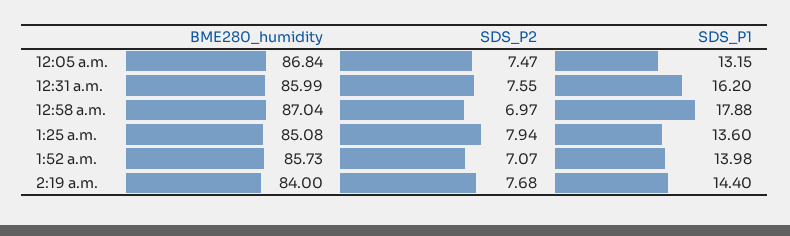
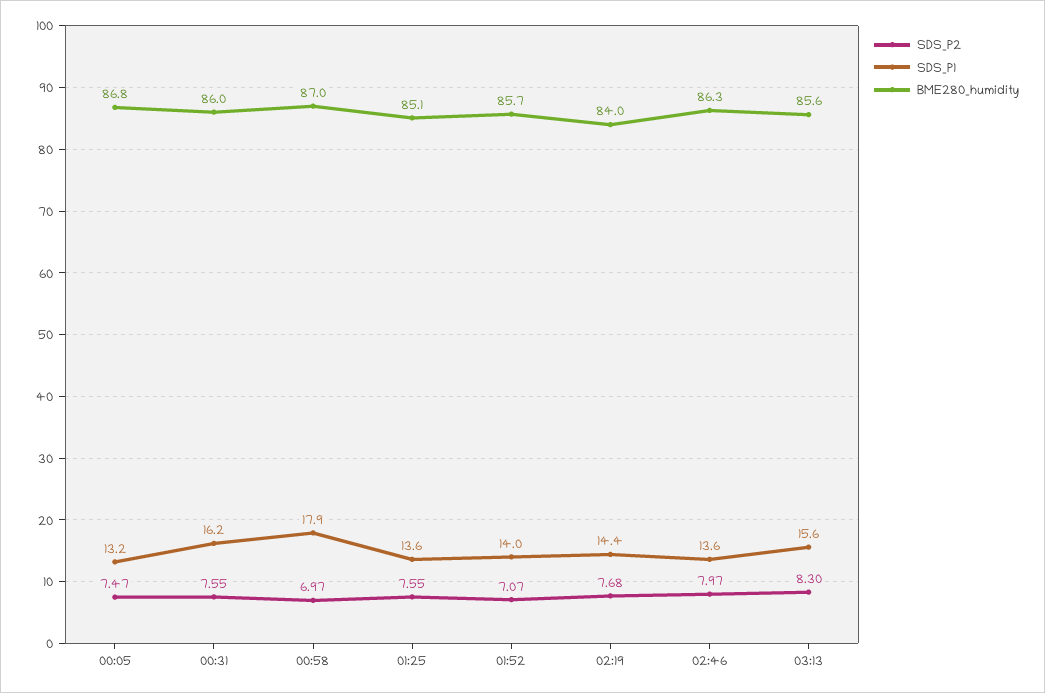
SDS_P2, 1:25 a.m.: 7.94 -> 7.55
SDS_P2, 02:46: none -> 7.97
SDS_P1, 02:46: none -> 13.6
BME280_humidity, 02:46: none -> 86.3
SDS_P2, 03:13: none -> 8.3
SDS_P1, 03:13: none -> 15.6
BME280_humidity, 03:13: none -> 85.6

